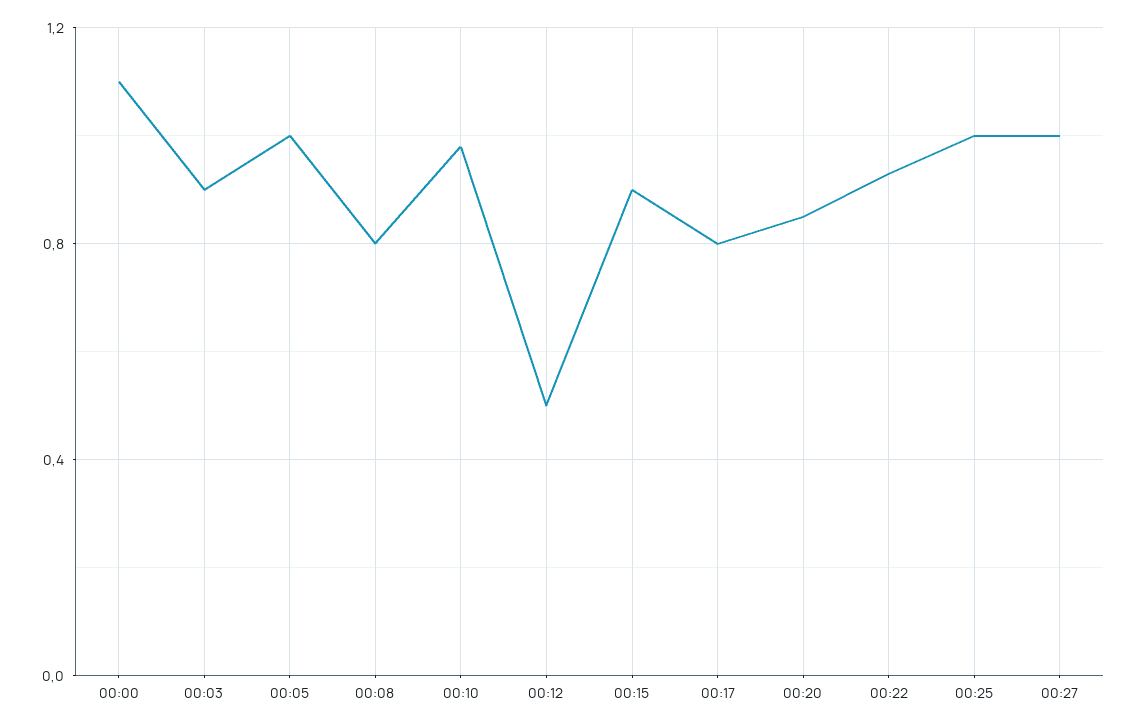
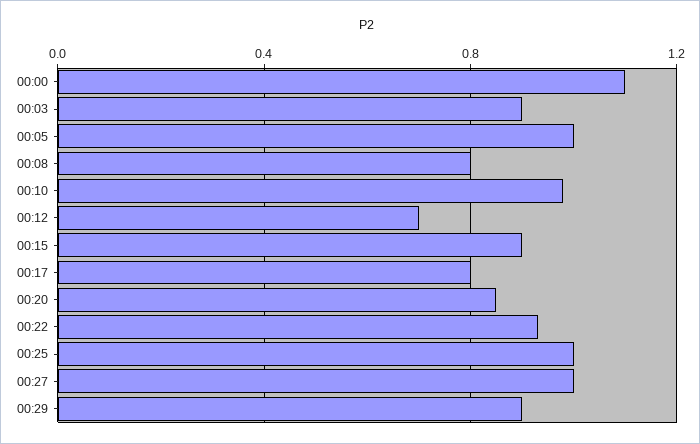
00:12: 0.5 -> 0.7
00:29: none -> 0.9

